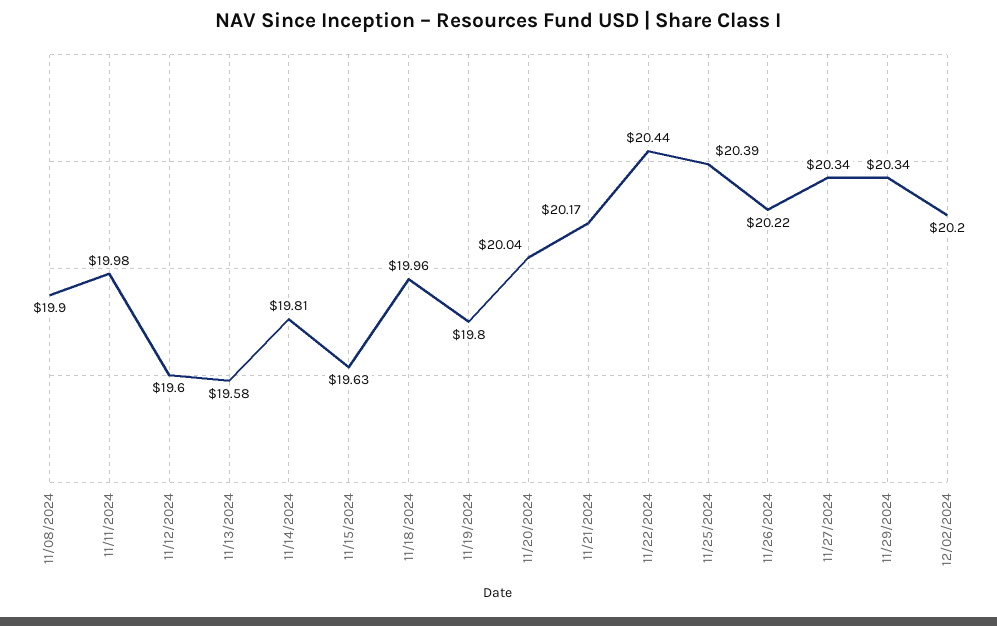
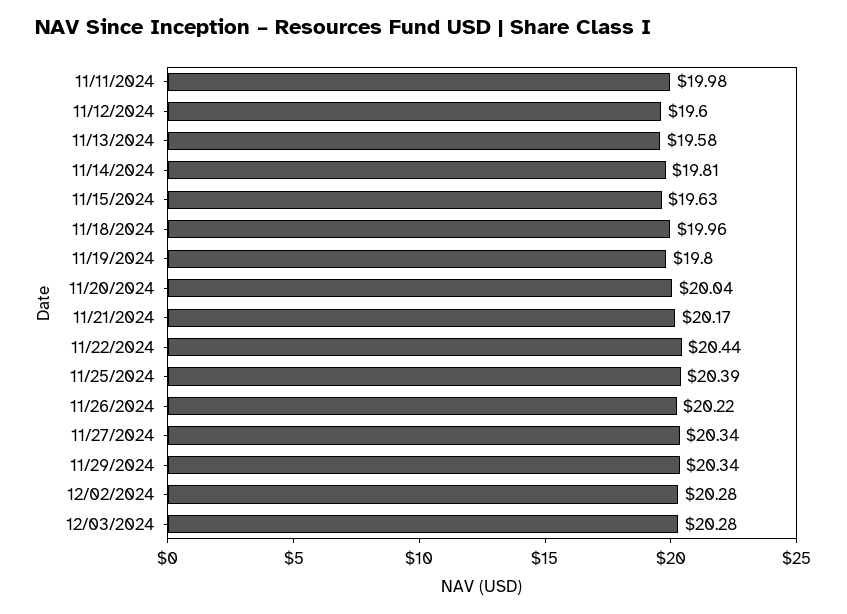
11/08/2024: 19.9 -> none
12/02/2024: 20.2 -> 20.28
12/03/2024: none -> 20.28

